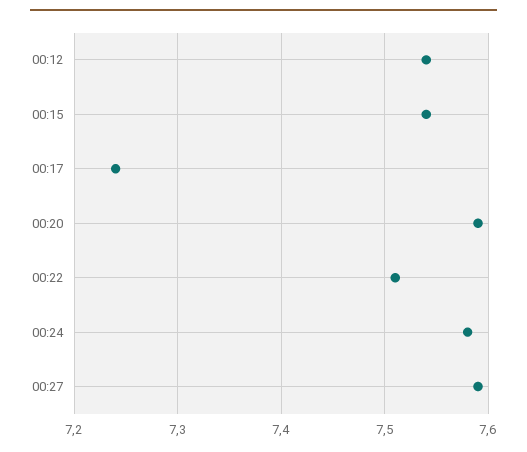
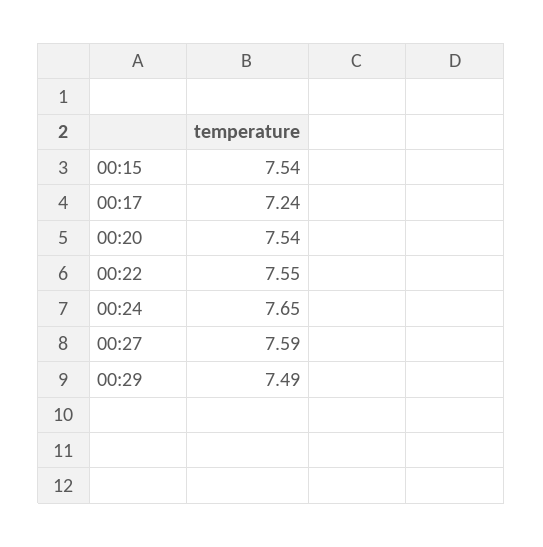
00:12: 7.54 -> none
00:20: 7.59 -> 7.54
00:22: 7.51 -> 7.55
00:24: 7.58 -> 7.65
00:29: none -> 7.49

